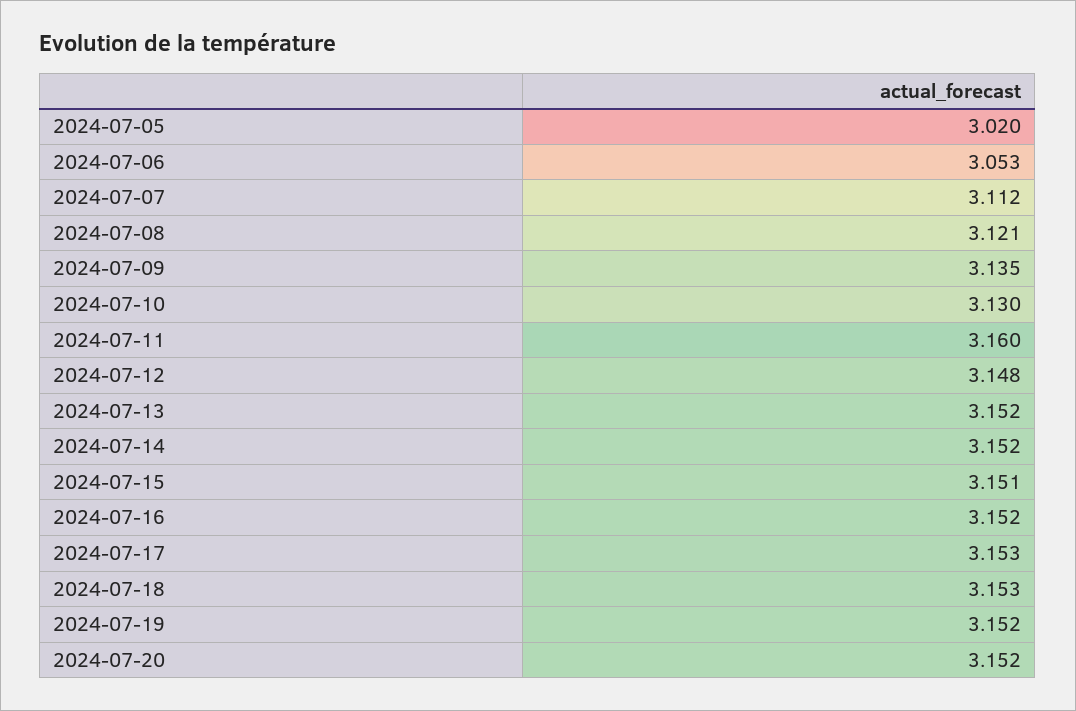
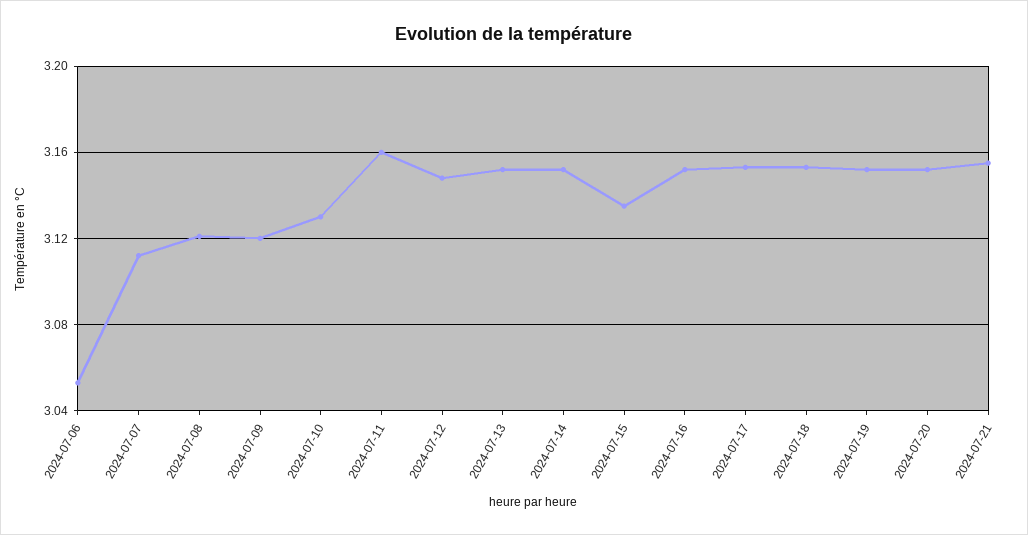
2024-07-05: 3.02 -> none
2024-07-09: 3.135 -> 3.12
2024-07-15: 3.151 -> 3.135
2024-07-21: none -> 3.155

